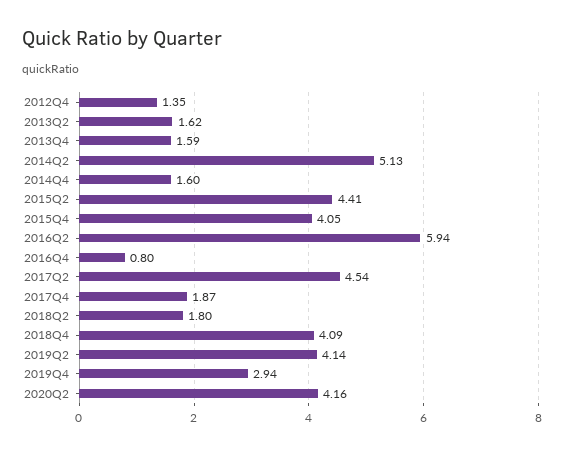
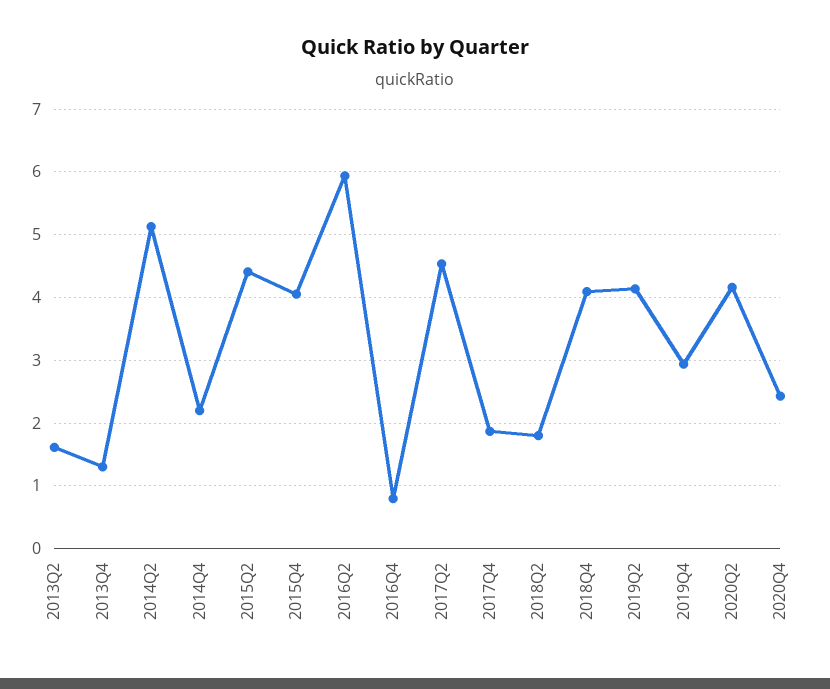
2012Q4: 1.35 -> none
2013Q4: 1.59 -> 1.3
2014Q4: 1.6 -> 2.2
2020Q4: none -> 2.4

